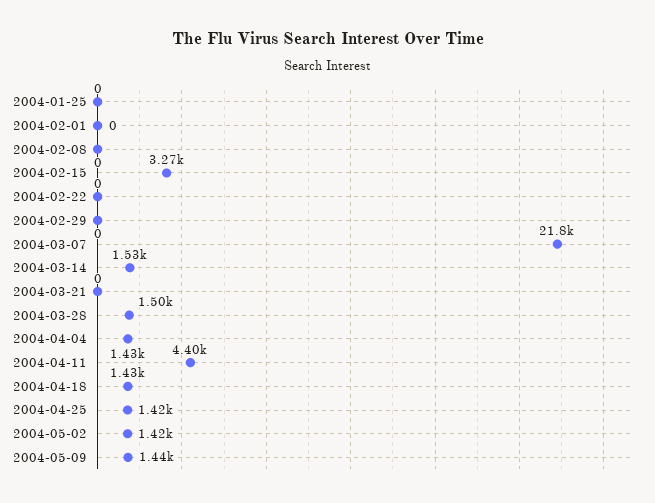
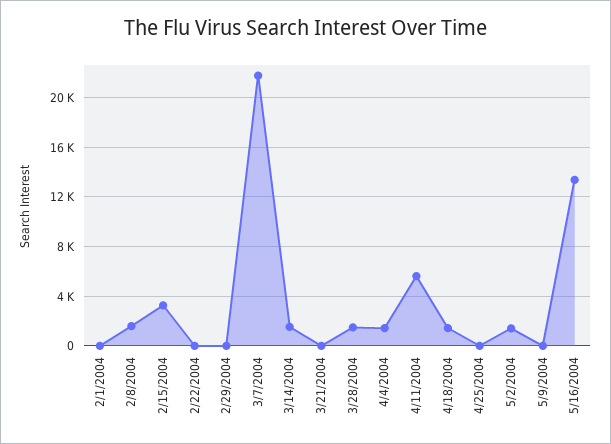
2004-01-25: 0 -> none
2004-02-08: 0 -> 1500
2004-04-11: 4400 -> 5500
2004-04-25: 1420 -> 0
2004-05-09: 1440 -> 0
5/16/2004: none -> 13500

